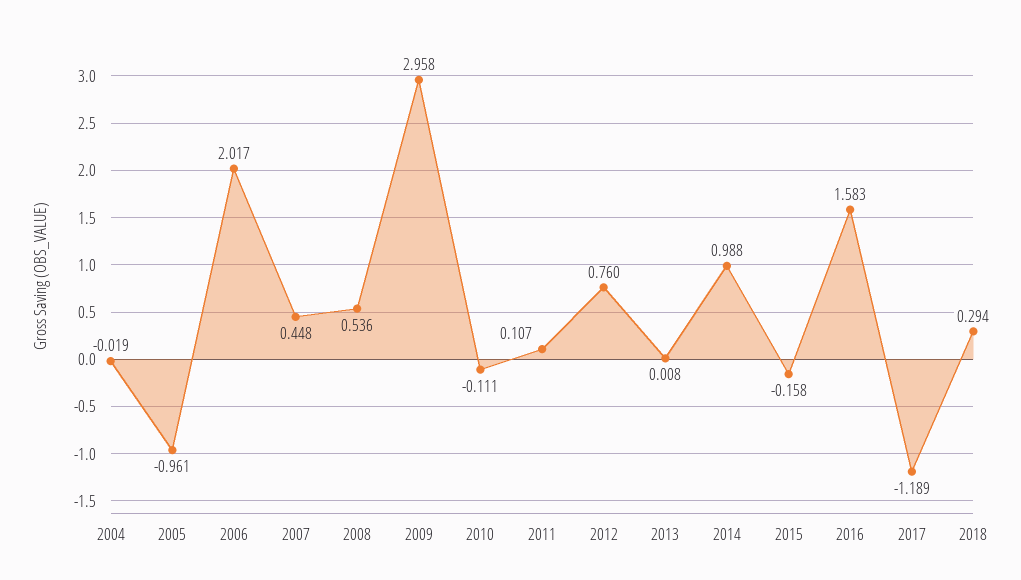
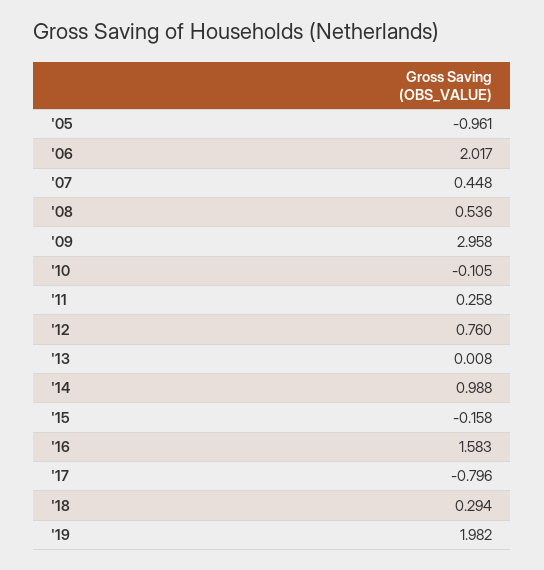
2004: -0.019 -> none
2010: -0.111 -> -0.105
2011: 0.107 -> 0.258
2017: -1.189 -> -0.796
'19: none -> 1.982

